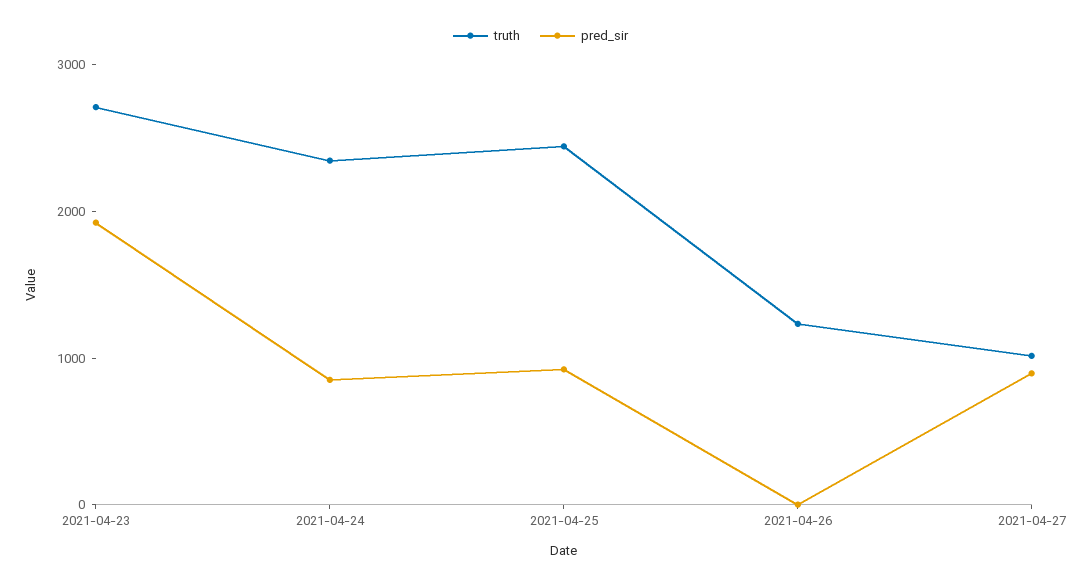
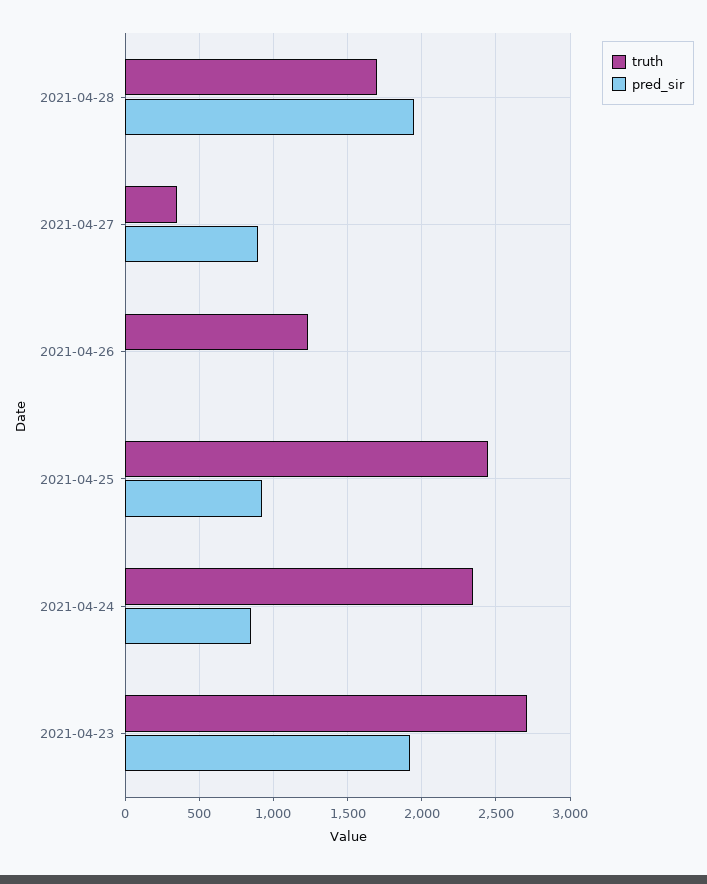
truth, 2021-04-27: 1000 -> 350
truth, 2021-04-28: none -> 1700
pred_sir, 2021-04-28: none -> 1950

